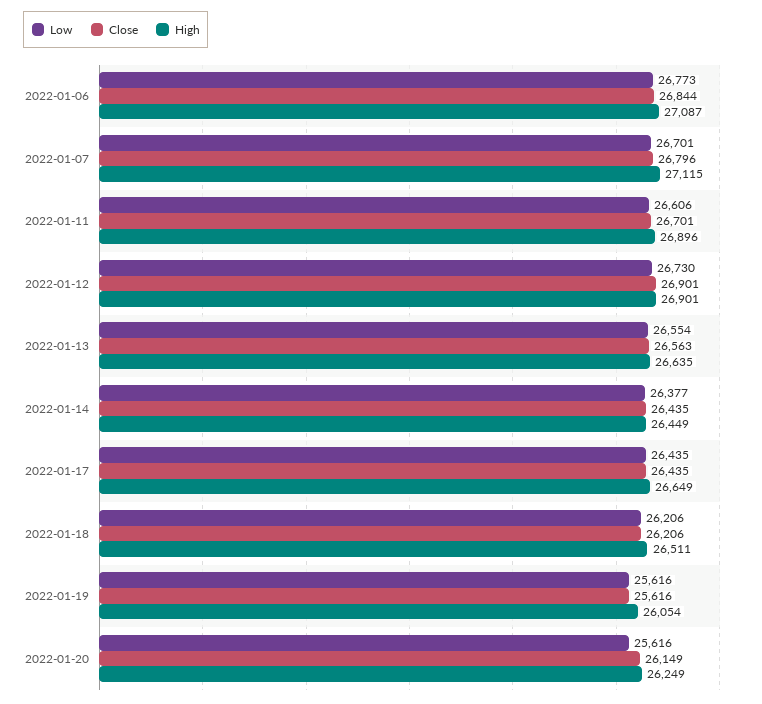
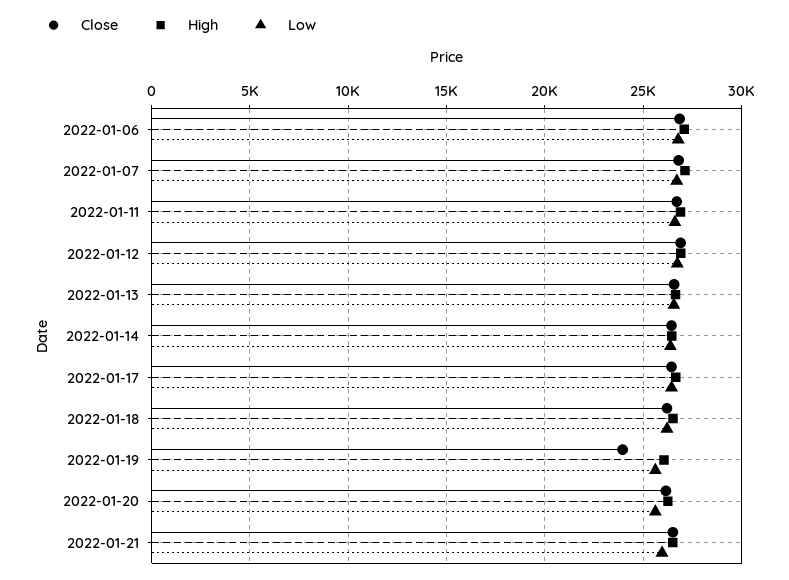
Close, 2022-01-19: 25616 -> 24000
Close, 2022-01-21: none -> 26500
High, 2022-01-21: none -> 26500
Low, 2022-01-21: none -> 26000

